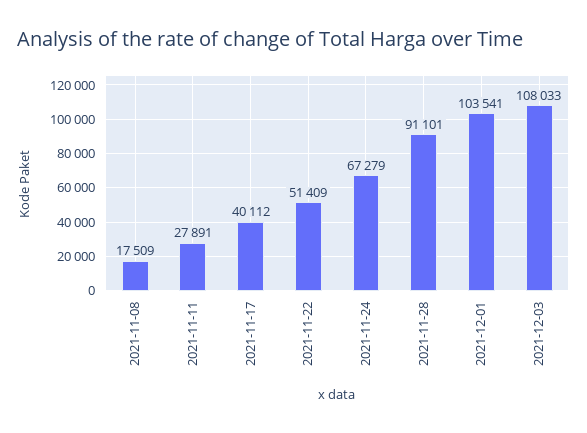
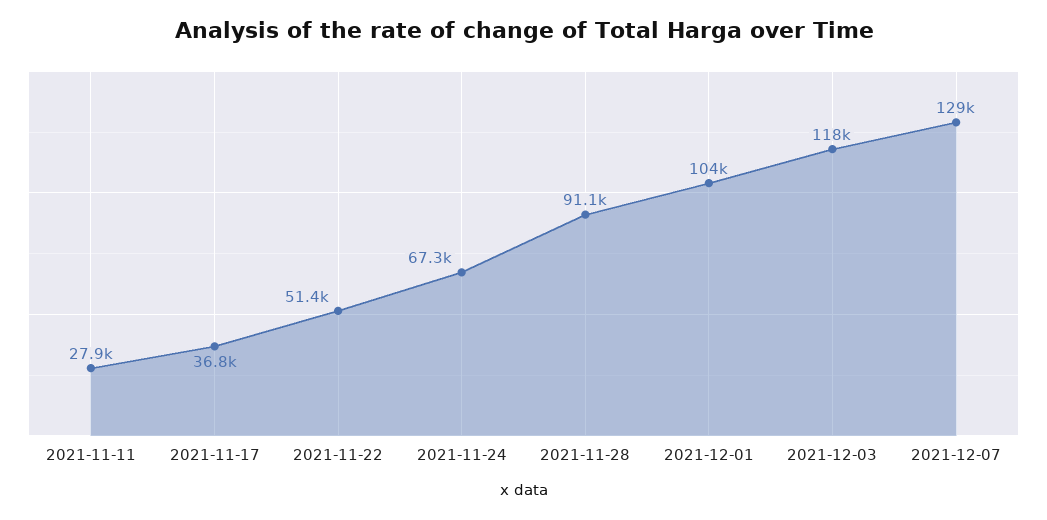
2021-11-08: 17509 -> none
2021-11-17: 40112 -> 36800
2021-12-03: 108033 -> 118000
2021-12-07: none -> 129000

